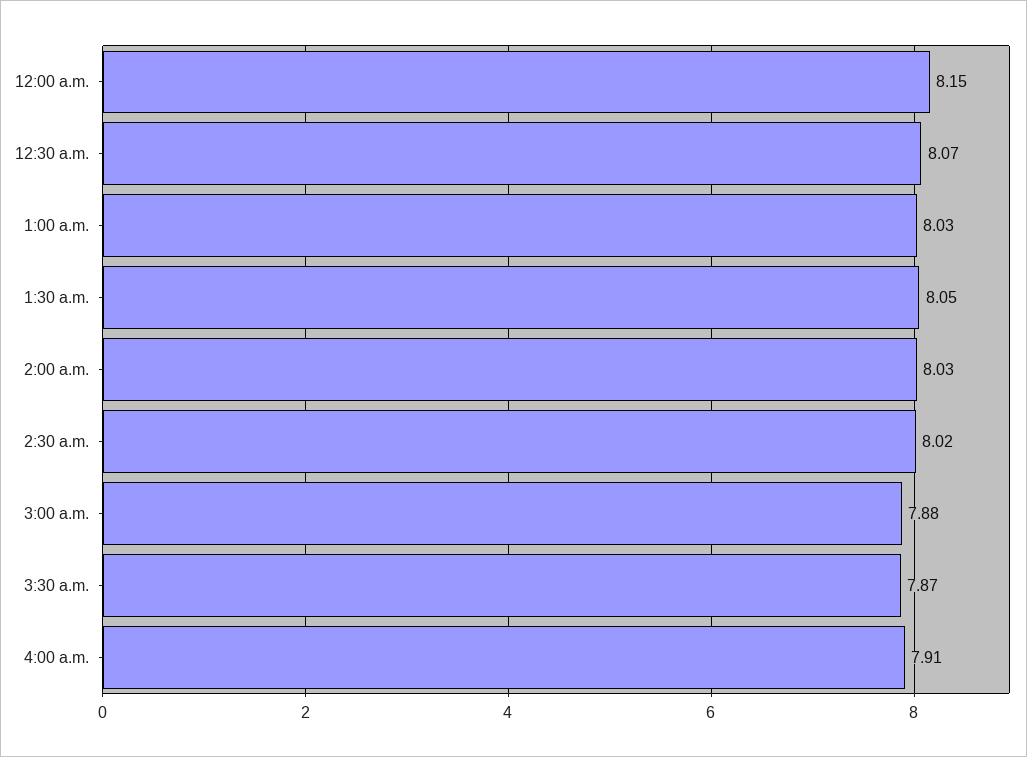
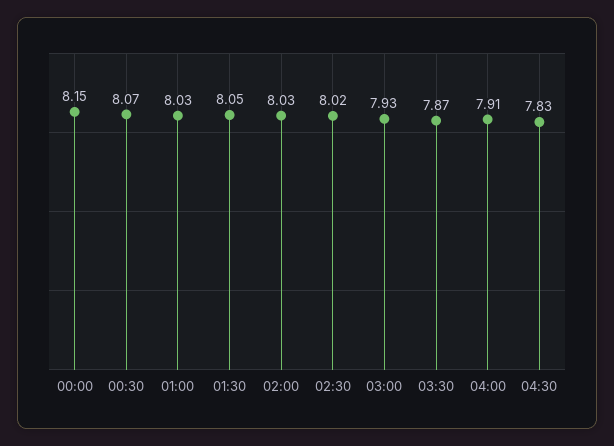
3:00 a.m.: 7.88 -> 7.93
04:30: none -> 7.83

